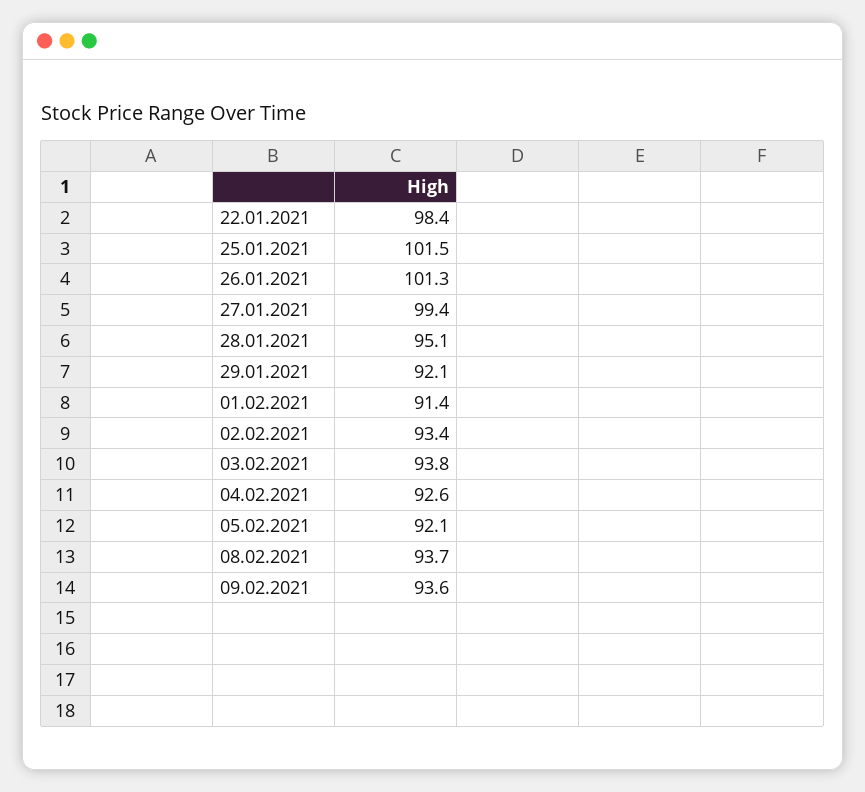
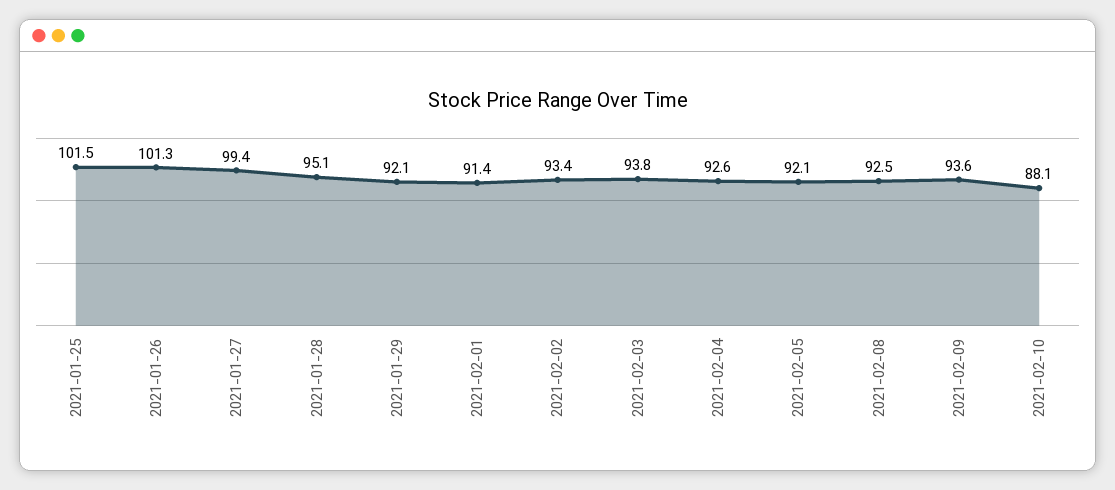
22.01.2021: 98.4 -> none
08.02.2021: 93.7 -> 92.5
2021-02-10: none -> 88.1

